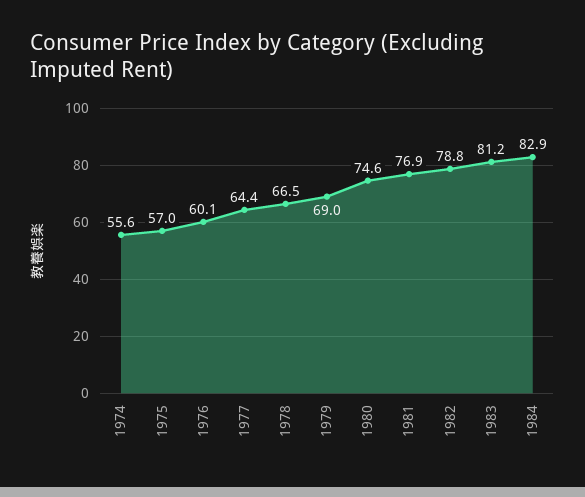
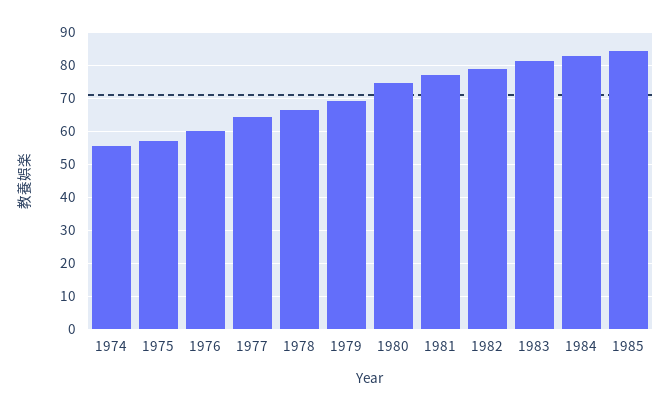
1985: none -> 84

